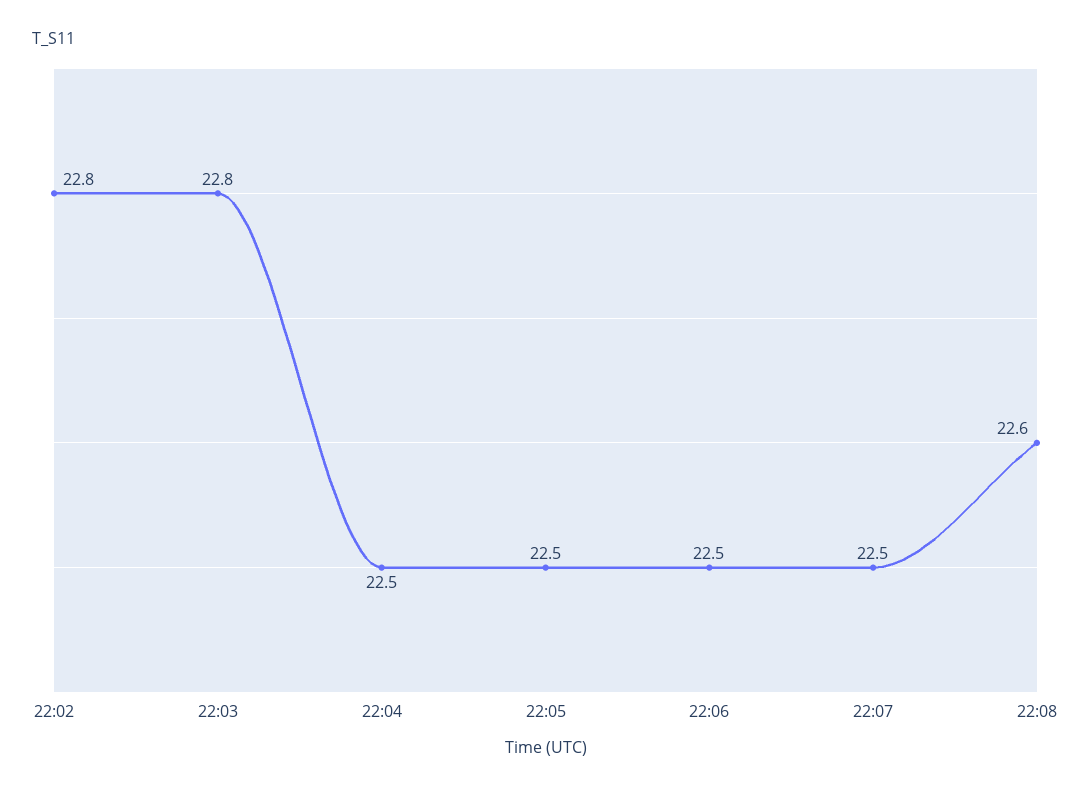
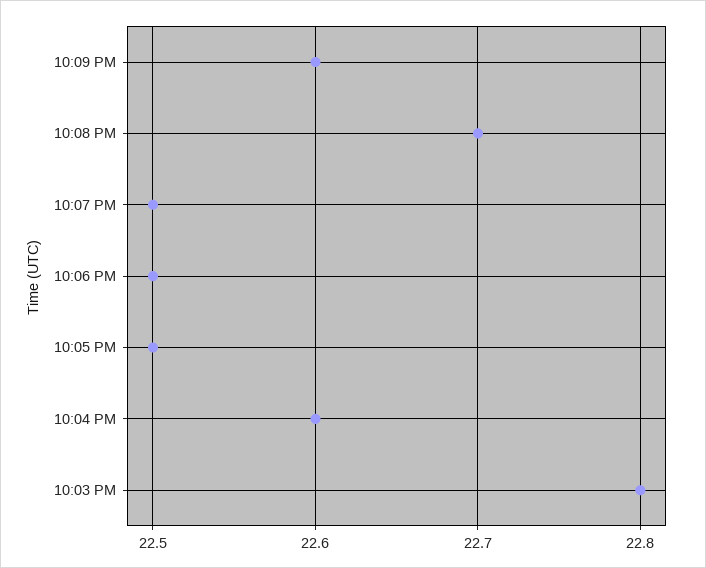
22:02: 22.8 -> none
22:04: 22.5 -> 22.6
22:08: 22.6 -> 22.7
10:09 PM: none -> 22.6

